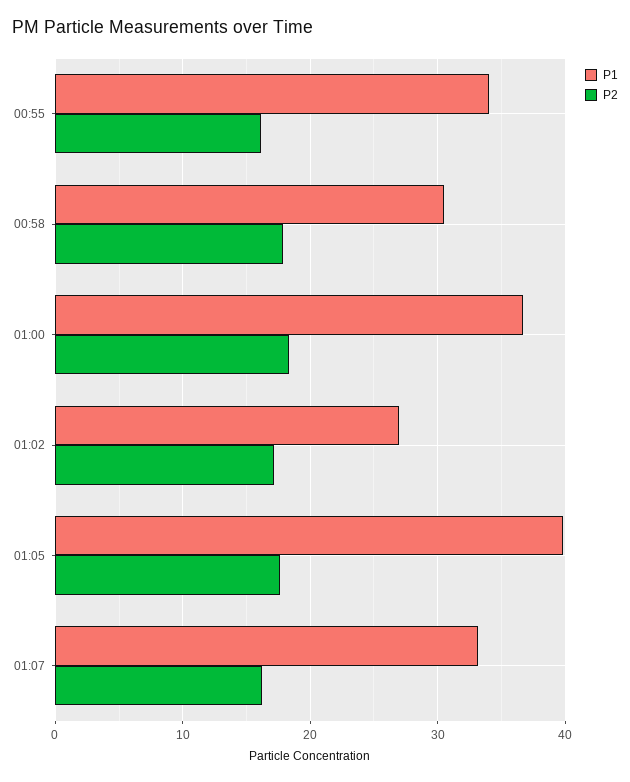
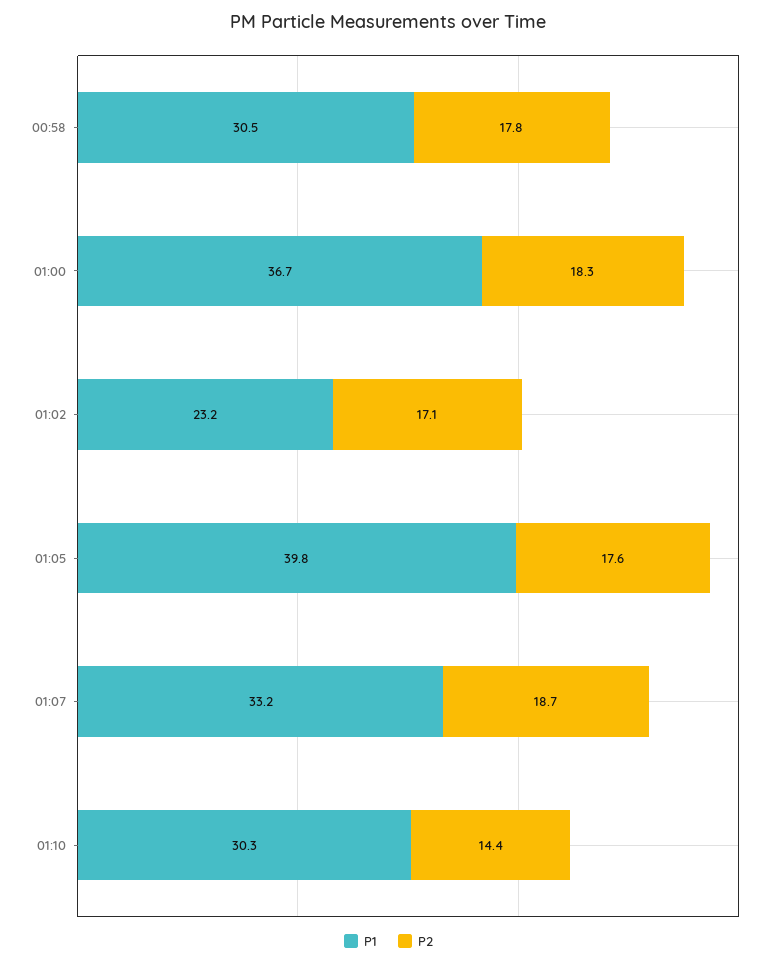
P1, 00:55: 34 -> none
P2, 00:55: 16 -> none
P1, 01:02: 27 -> 23.2
P2, 01:07: 16 -> 18.7
P1, 01:10: none -> 30.3
P2, 01:10: none -> 14.4

